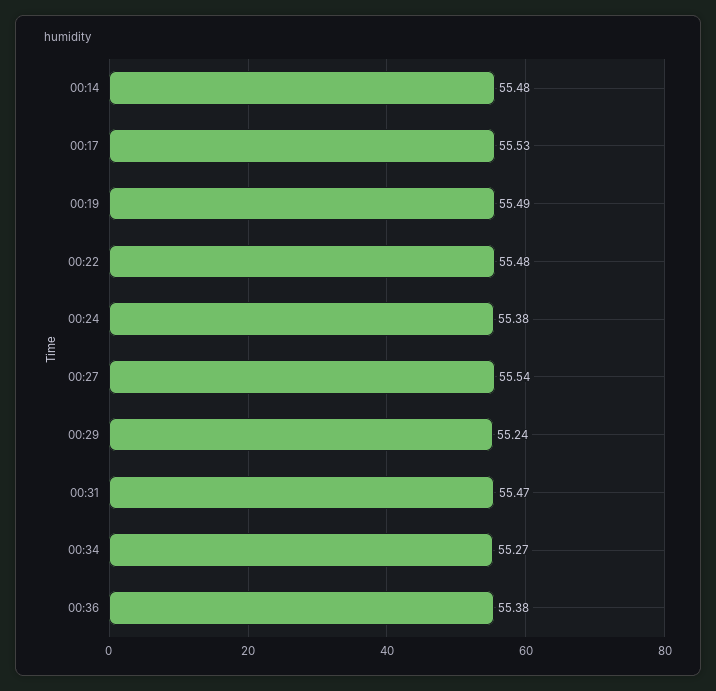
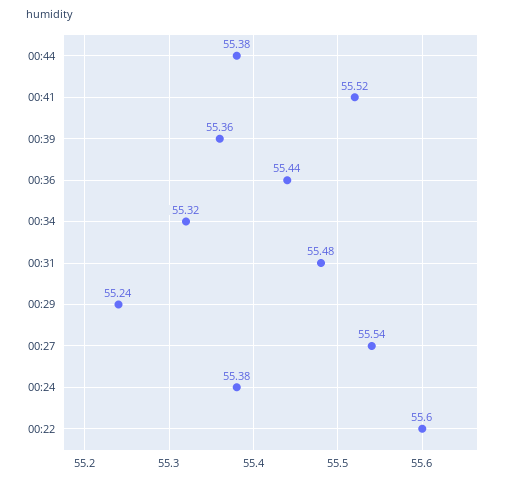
00:14: 55.48 -> none
00:17: 55.53 -> none
00:19: 55.49 -> none
00:22: 55.48 -> 55.6
00:31: 55.47 -> 55.48
00:34: 55.27 -> 55.32
00:36: 55.38 -> 55.44
00:44: none -> 55.38
00:41: none -> 55.52
00:39: none -> 55.36

